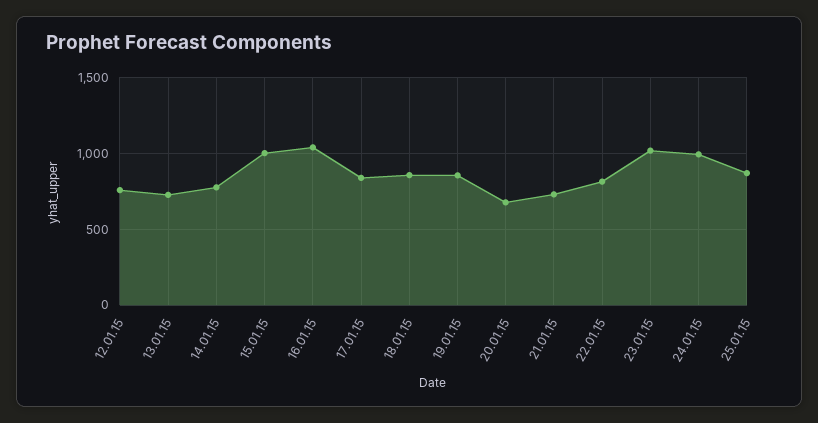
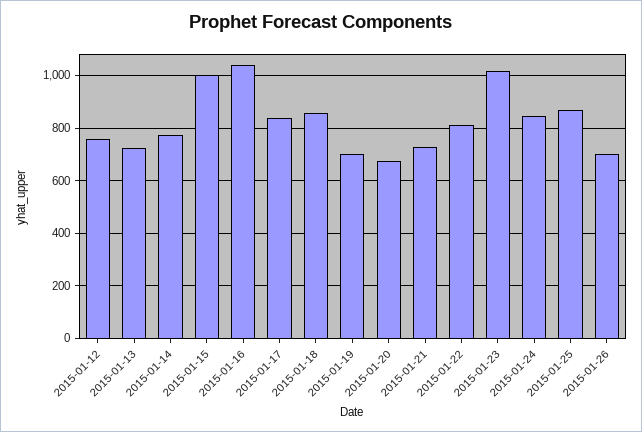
19.01.15: 850 -> 700
24.01.15: 1000 -> 850
2015-01-26: none -> 700

